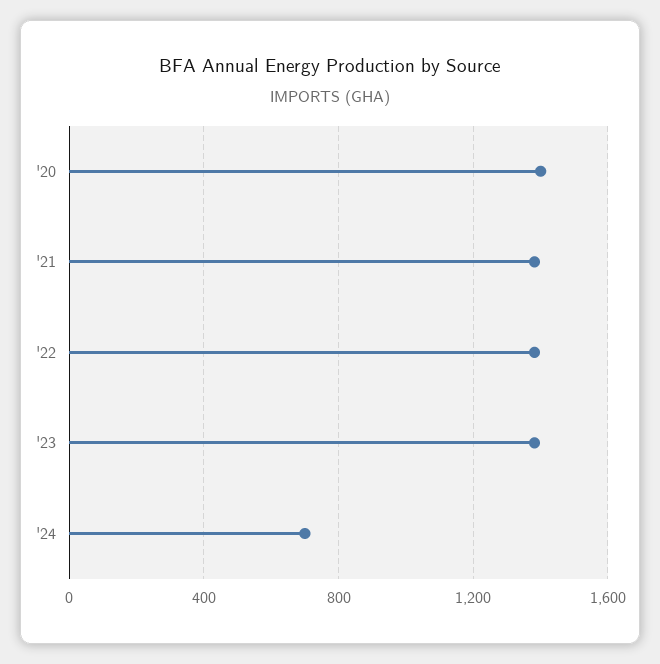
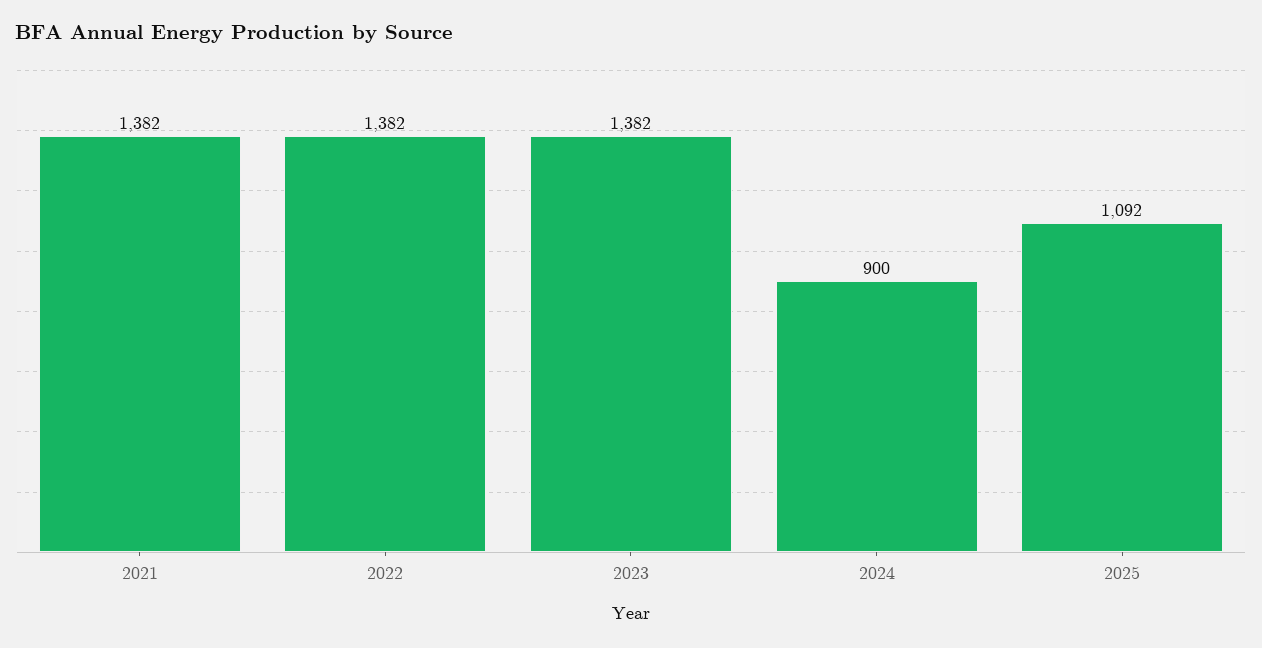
'20: 1400 -> none
'24: 700 -> 900
2025: none -> 1092

